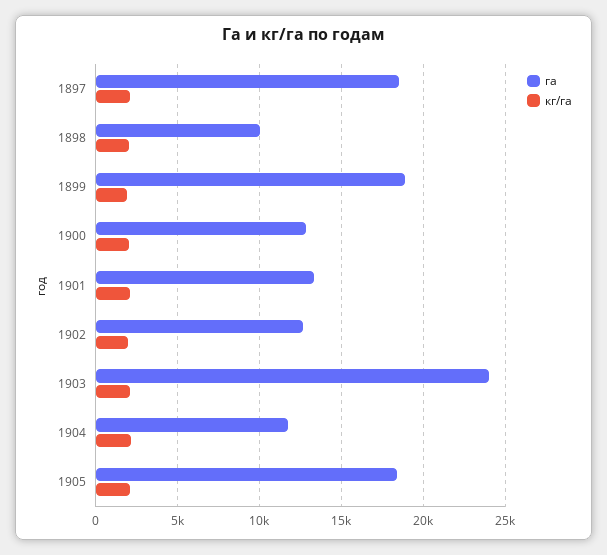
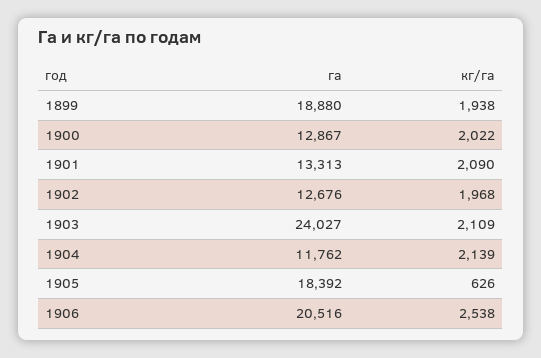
га, 1897: 18500 -> none
кг/га, 1897: 2000 -> none
га, 1898: 10000 -> none
кг/га, 1898: 2000 -> none
кг/га, 1905: 2000 -> 626
га, 1906: none -> 20516
кг/га, 1906: none -> 2538

